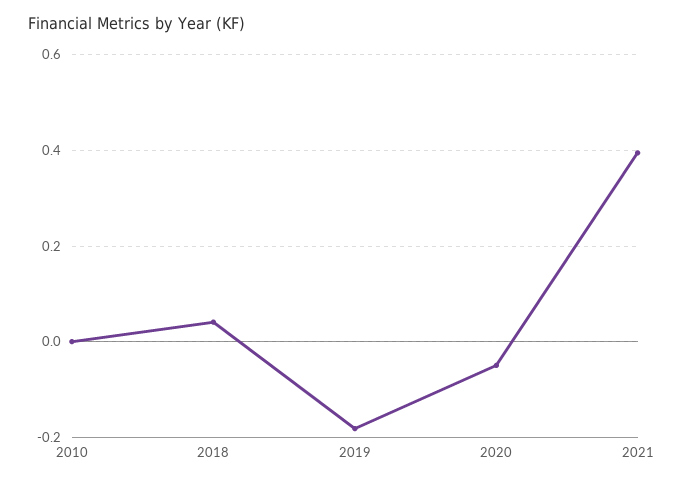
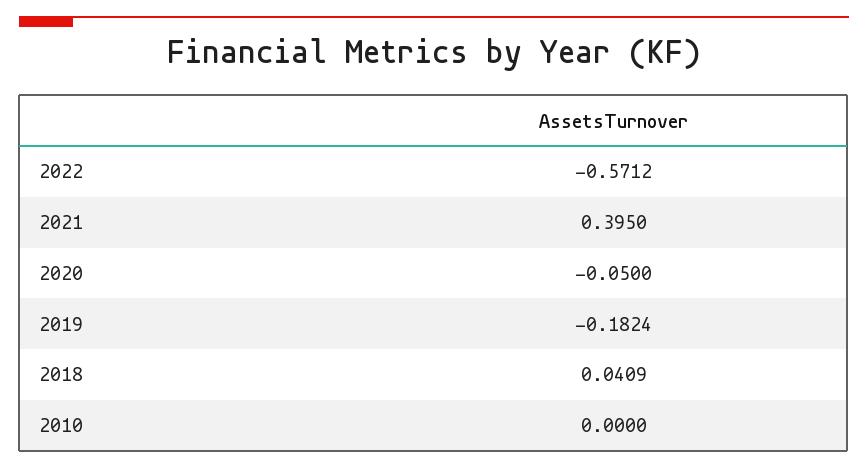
2022: none -> -0.5712

